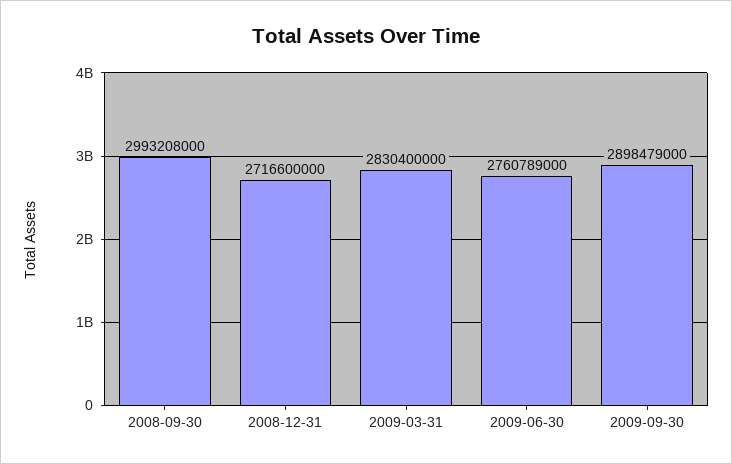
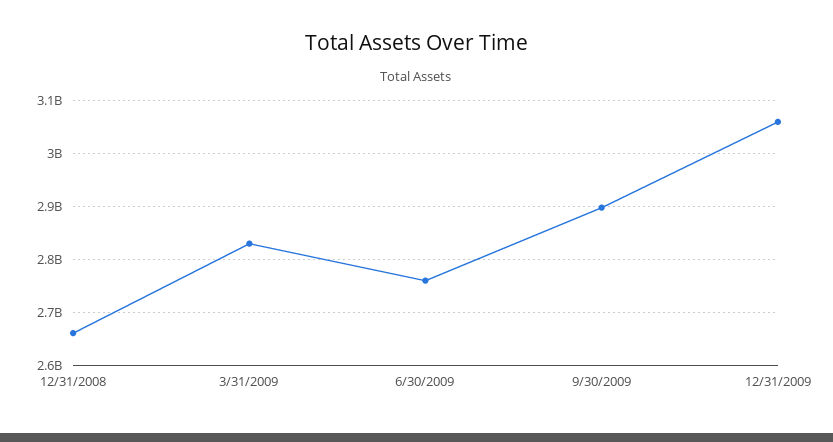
2008-09-30: 2993208000 -> none
2008-12-31: 2716600000 -> 2660000000
12/31/2009: none -> 3060000000

